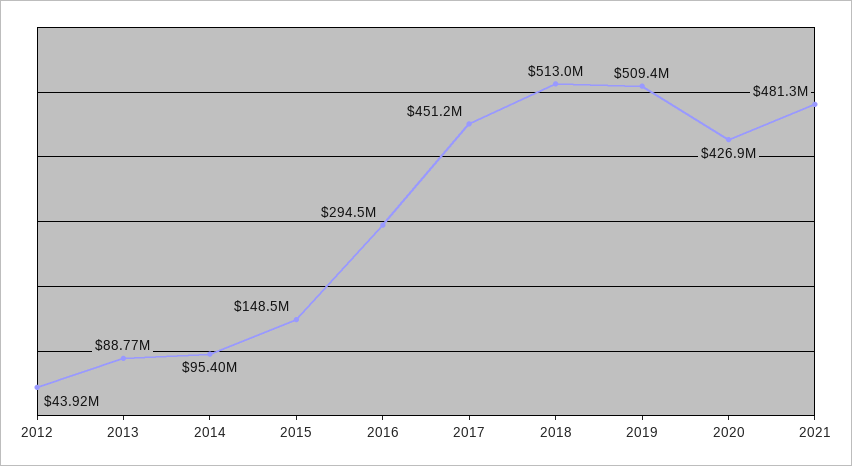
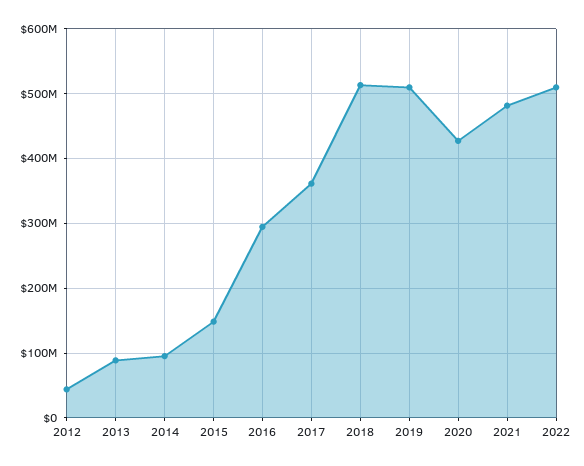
2017: 451200000 -> 360000000
2022: none -> 510000000

